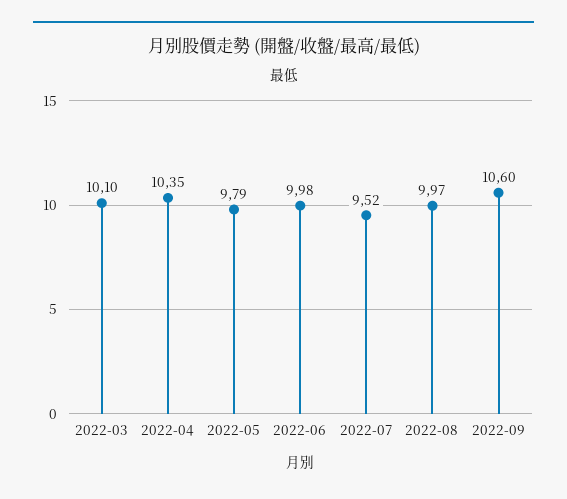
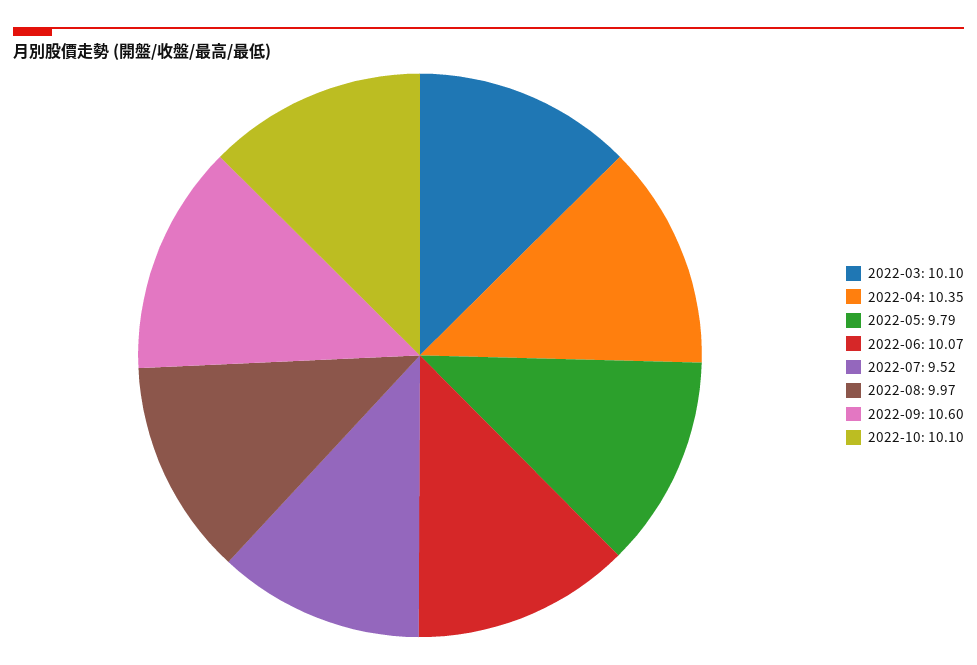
2022-06: 9.98 -> 10.07
2022-10: none -> 10.1

